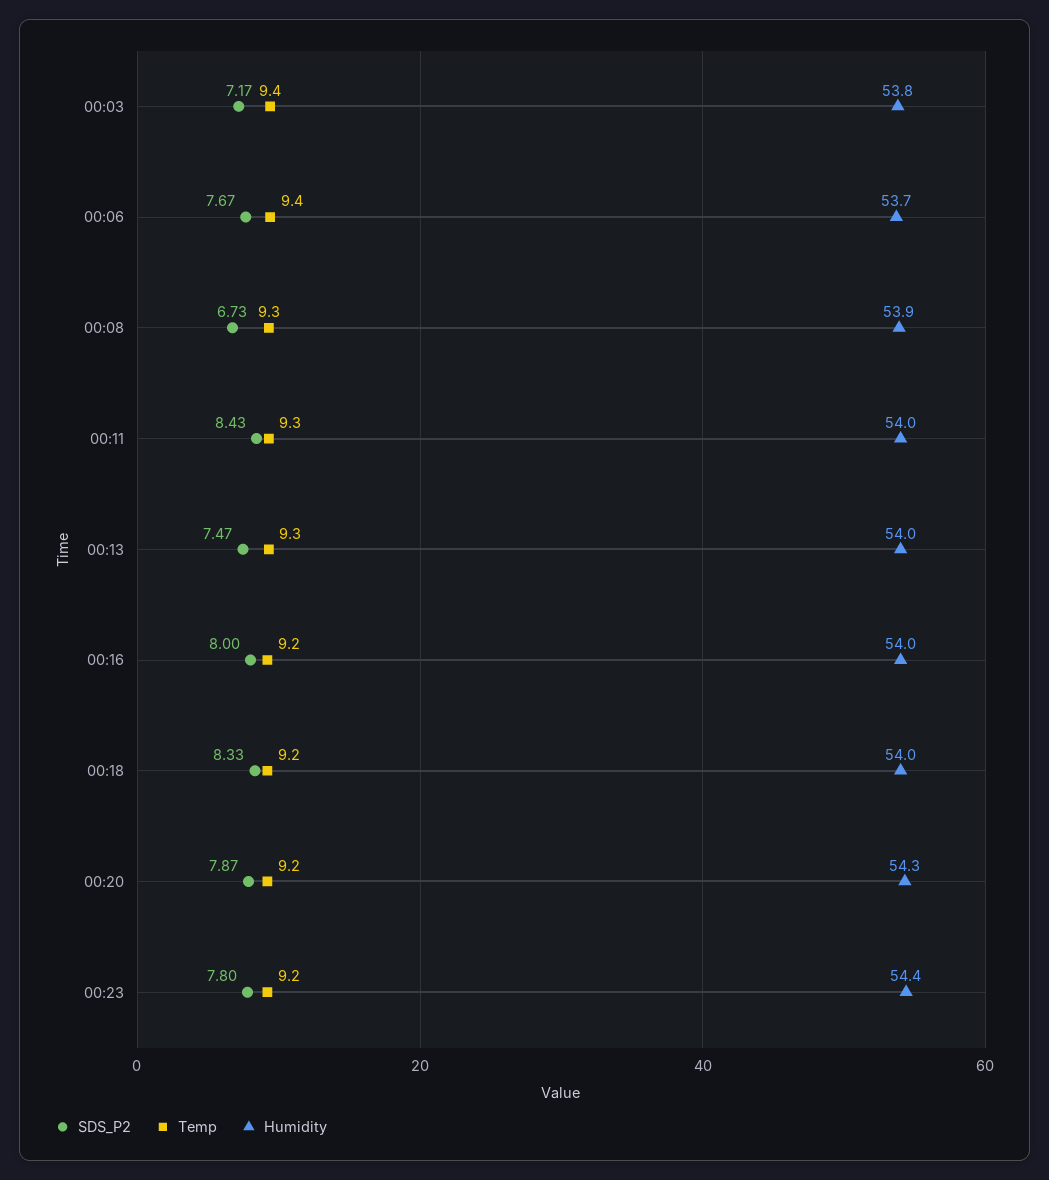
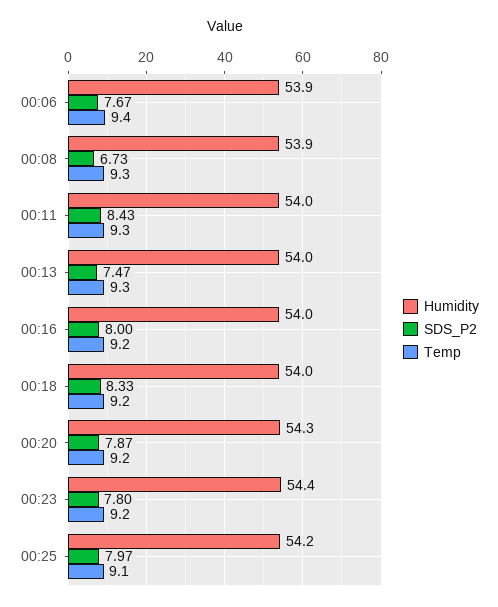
SDS_P2, 00:03: 7.17 -> none
Temp, 00:03: 9.4 -> none
Humidity, 00:03: 53.8 -> none
Humidity, 00:06: 53.7 -> 53.9
Humidity, 00:25: none -> 54.2
SDS_P2, 00:25: none -> 7.97
Temp, 00:25: none -> 9.1

